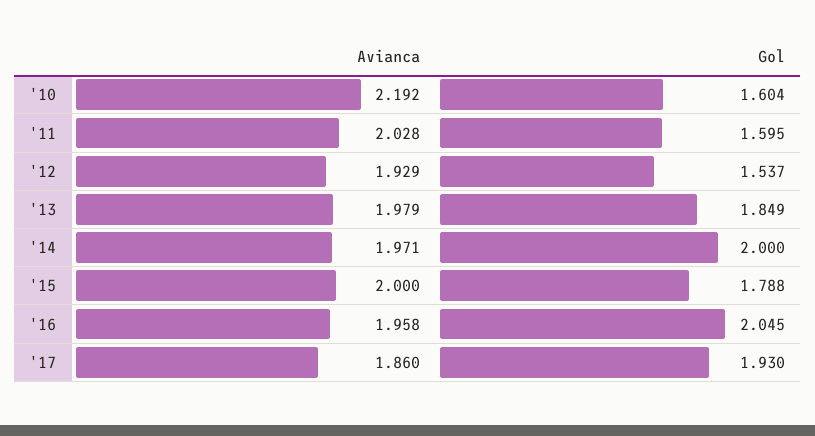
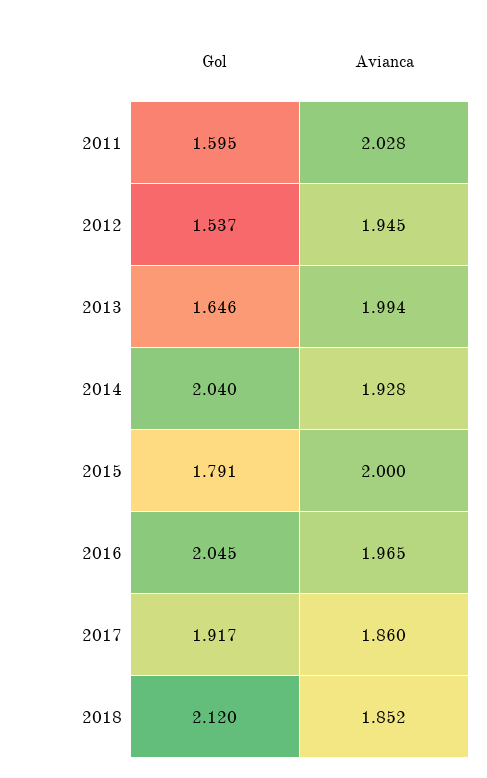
Avianca, '10: 2.192 -> none
Gol, '10: 1.604 -> none
Avianca, '12: 1.929 -> 1.945
Avianca, '13: 1.979 -> 1.994
Gol, '13: 1.849 -> 1.646
Avianca, '14: 1.971 -> 1.928
Gol, '14: 2 -> 2.04
Gol, '15: 1.788 -> 1.791
Avianca, '16: 1.958 -> 1.965
Gol, '17: 1.93 -> 1.917
Gol, 2018: none -> 2.12
Avianca, 2018: none -> 1.852

